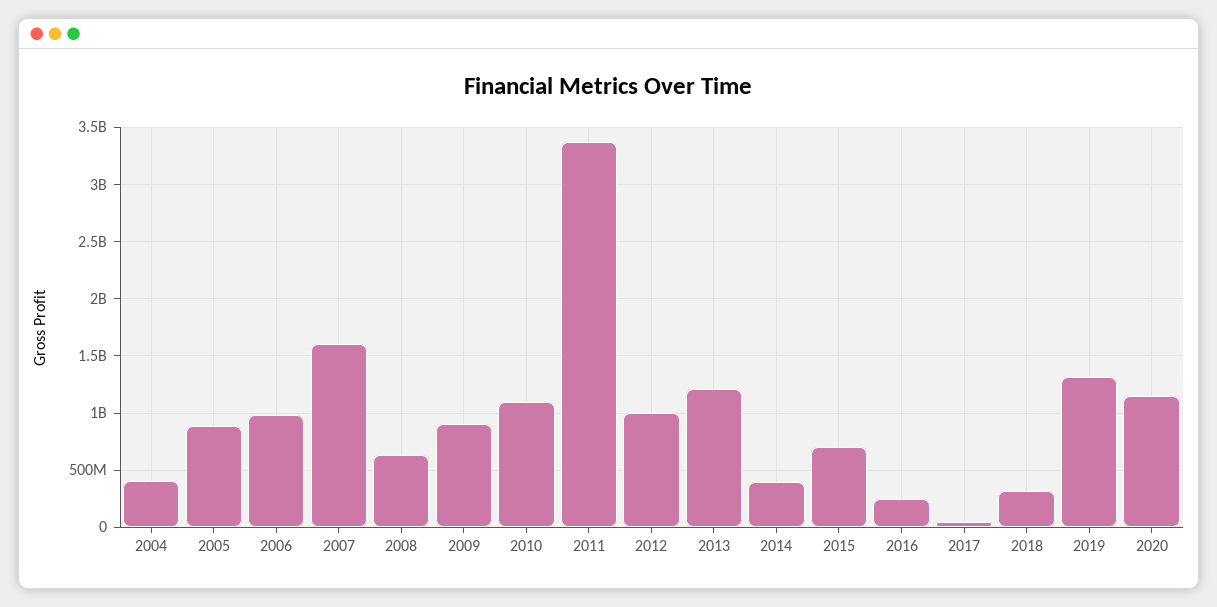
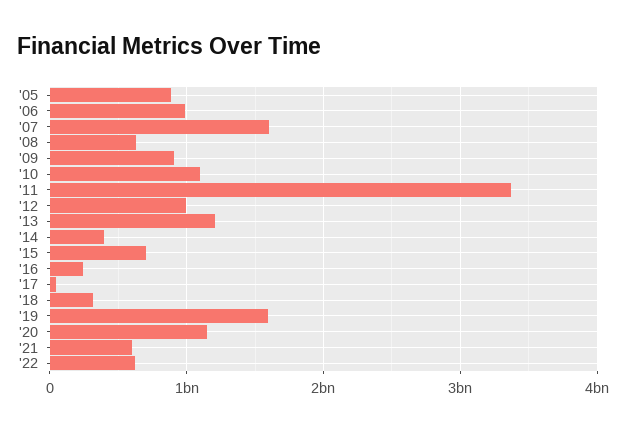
2004: 400000000 -> none
2019: 1300000000 -> 1600000000
'21: none -> 600000000
'22: none -> 600000000

